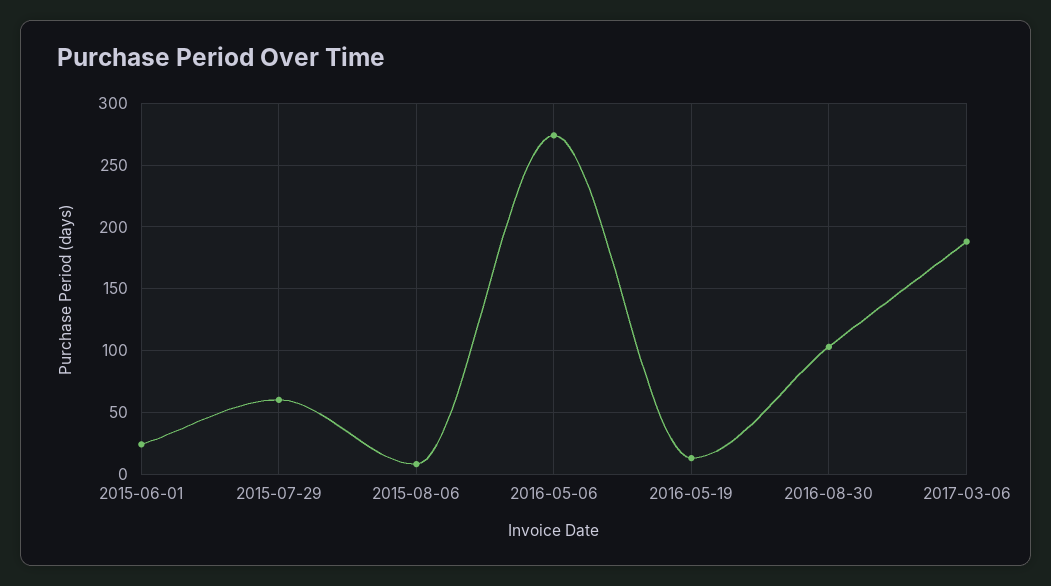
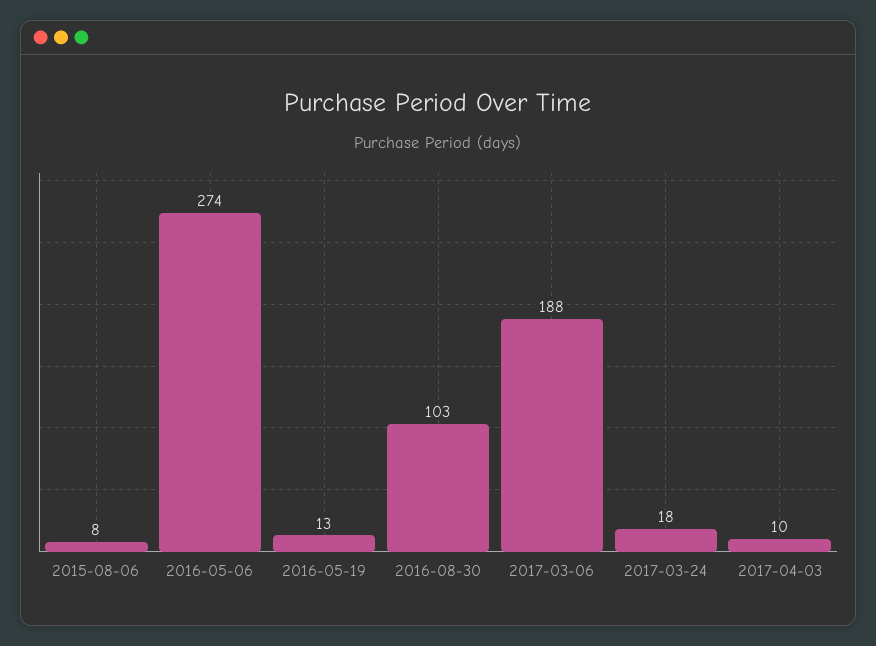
2015-06-01: 25 -> none
2015-07-29: 60 -> none
2017-03-24: none -> 18
2017-04-03: none -> 10

